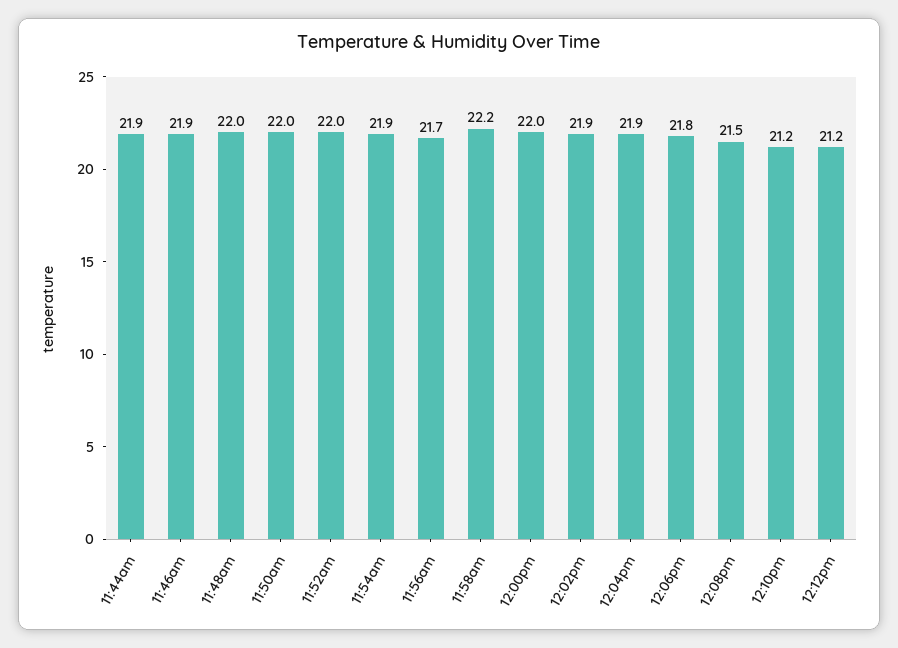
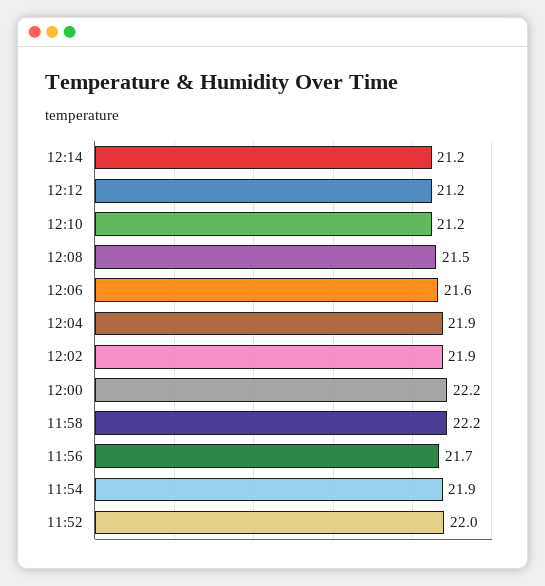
11:44am: 21.9 -> none
11:46am: 21.9 -> none
11:48am: 22 -> none
11:50am: 22 -> none
12:00pm: 22 -> 22.2
12:06pm: 21.8 -> 21.6
12:14: none -> 21.2

